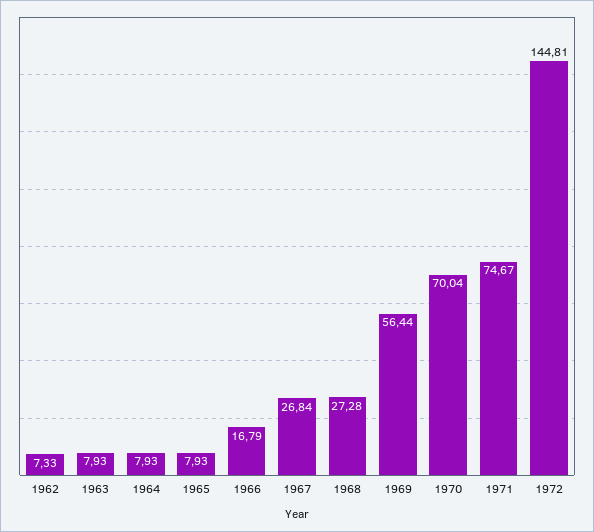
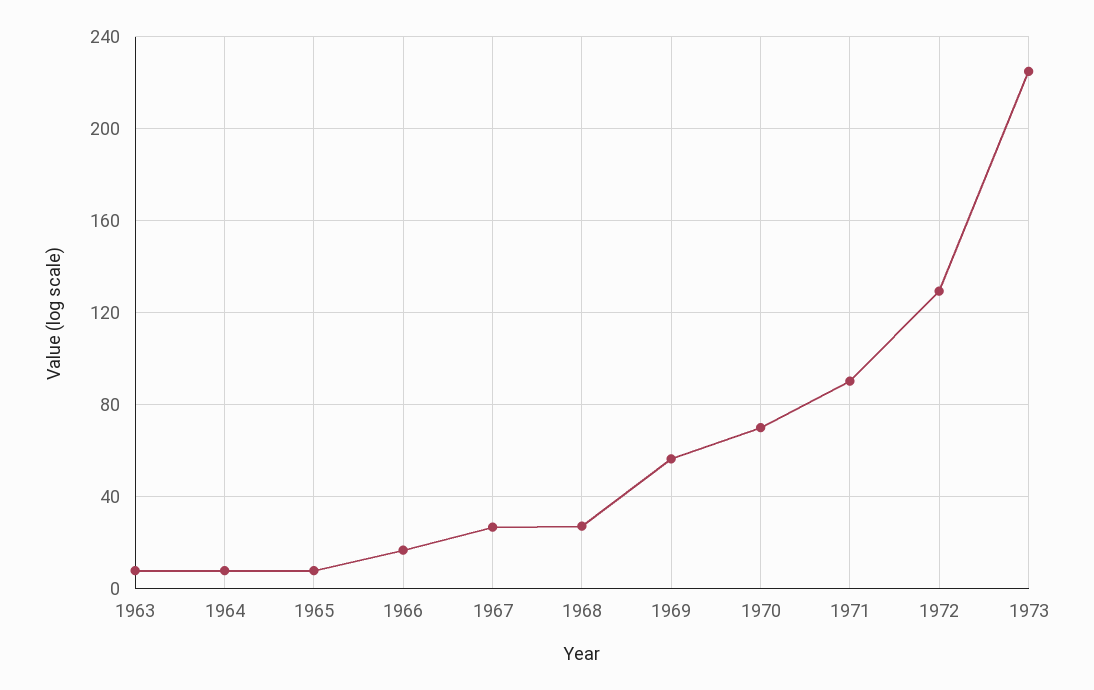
1962: 7.33 -> none
1971: 74.67 -> 90
1972: 144.81 -> 130
1973: none -> 225

